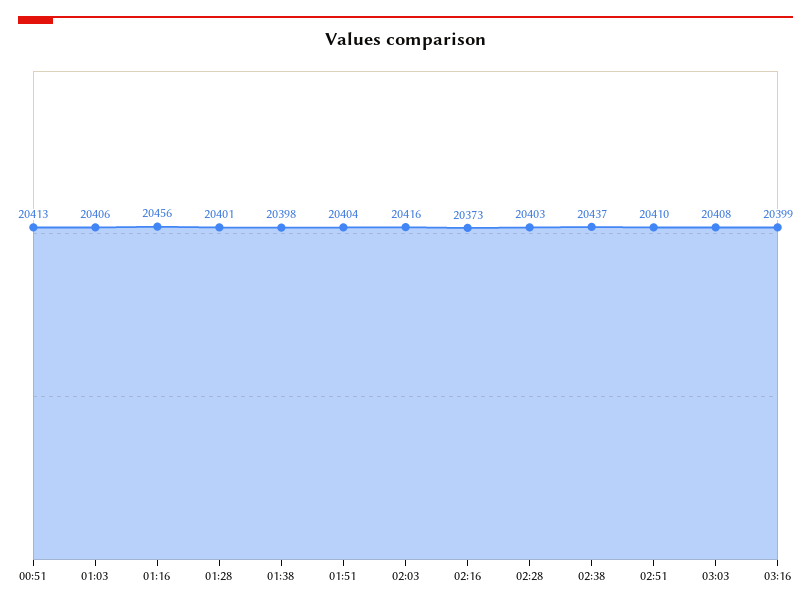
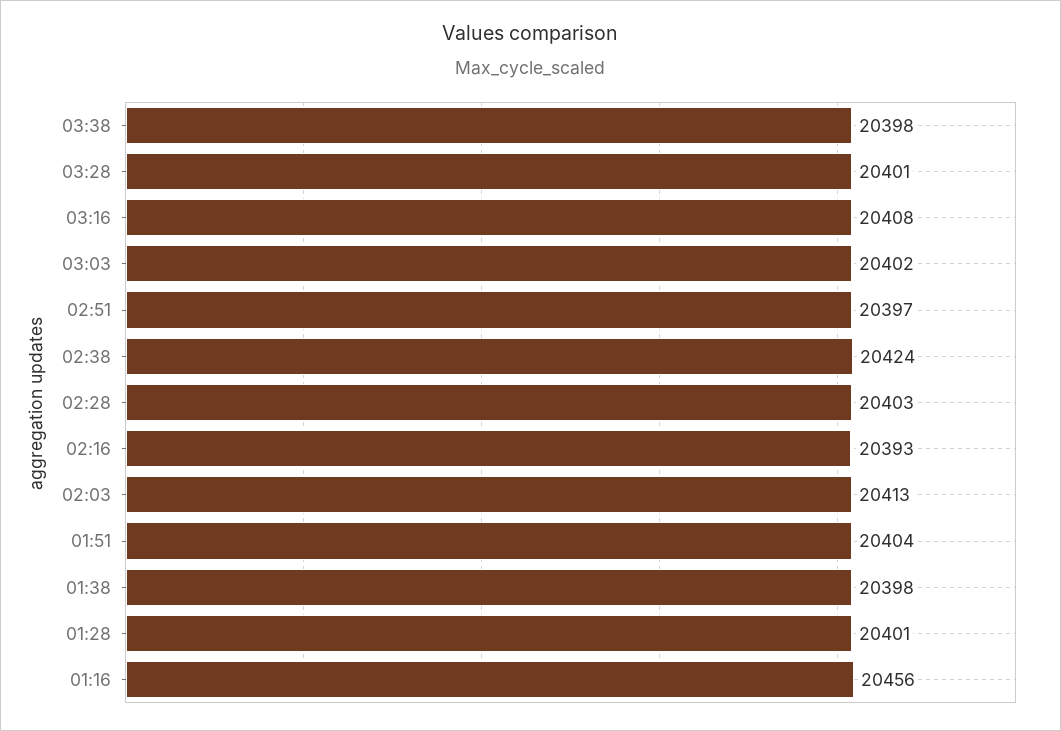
00:51: 20413 -> none
01:03: 20406 -> none
02:03: 20416 -> 20413
02:16: 20373 -> 20393
02:38: 20437 -> 20424
02:51: 20410 -> 20397
03:03: 20408 -> 20402
03:16: 20399 -> 20408
03:38: none -> 20398
03:28: none -> 20401

